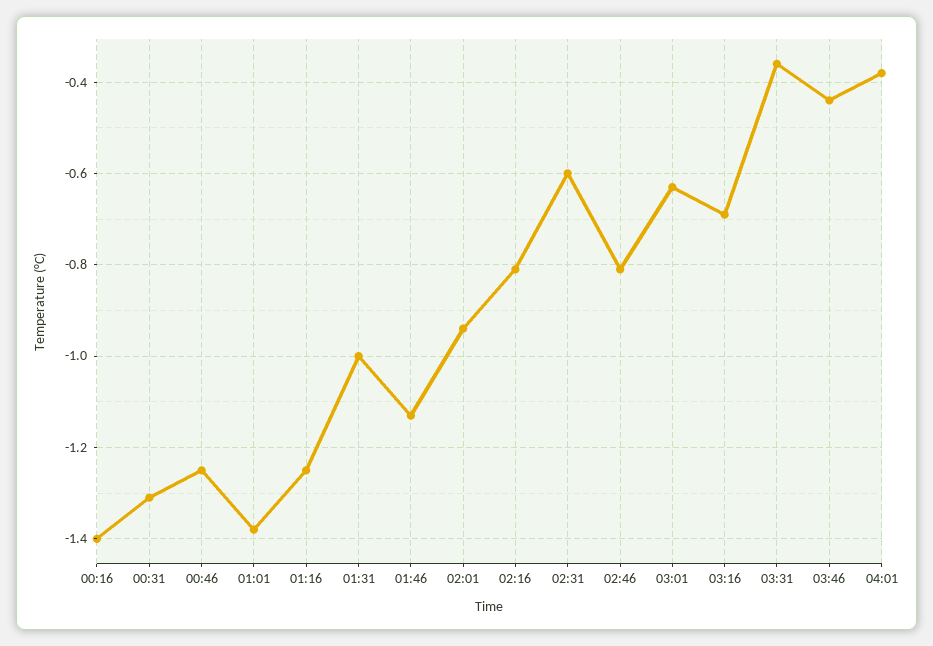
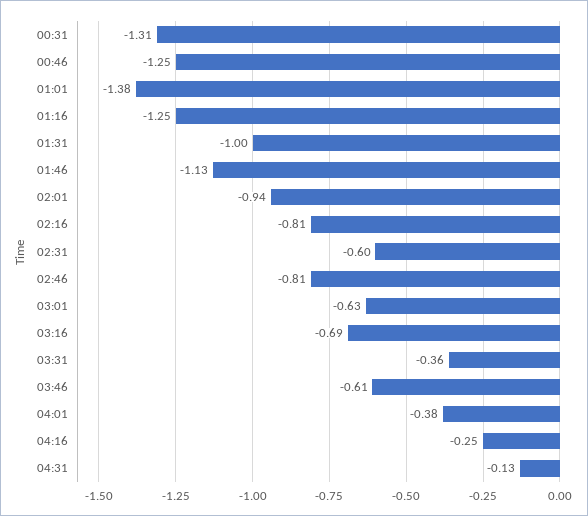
00:16: -1.4 -> none
03:46: -0.45 -> -0.61
04:16: none -> -0.25
04:31: none -> -0.13

